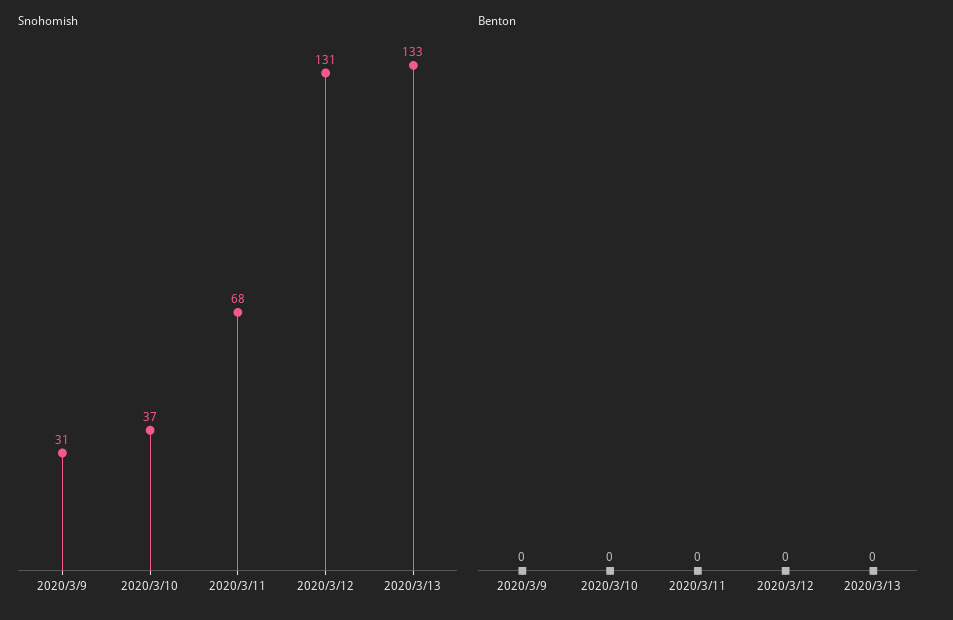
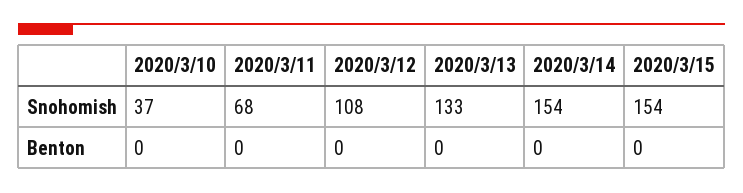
Snohomish, 2020/3/9: 31 -> none
Snohomish, 2020/3/12: 131 -> 108
Benton, 2020/3/9: 0 -> none
Snohomish, 2020/3/14: none -> 154
Snohomish, 2020/3/15: none -> 154
Benton, 2020/3/14: none -> 0
Benton, 2020/3/15: none -> 0

